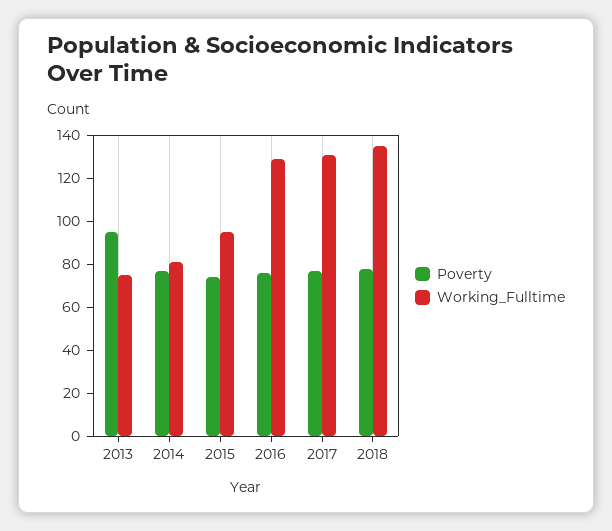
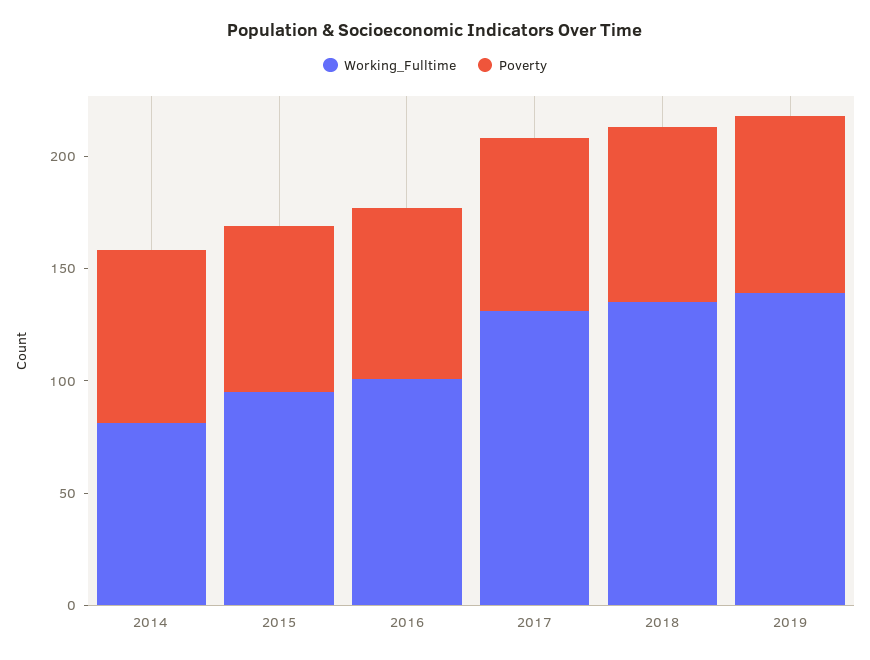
Poverty, 2013: 95 -> none
Working_Fulltime, 2013: 75 -> none
Working_Fulltime, 2016: 130 -> 100
Working_Fulltime, 2019: none -> 140
Poverty, 2019: none -> 80

